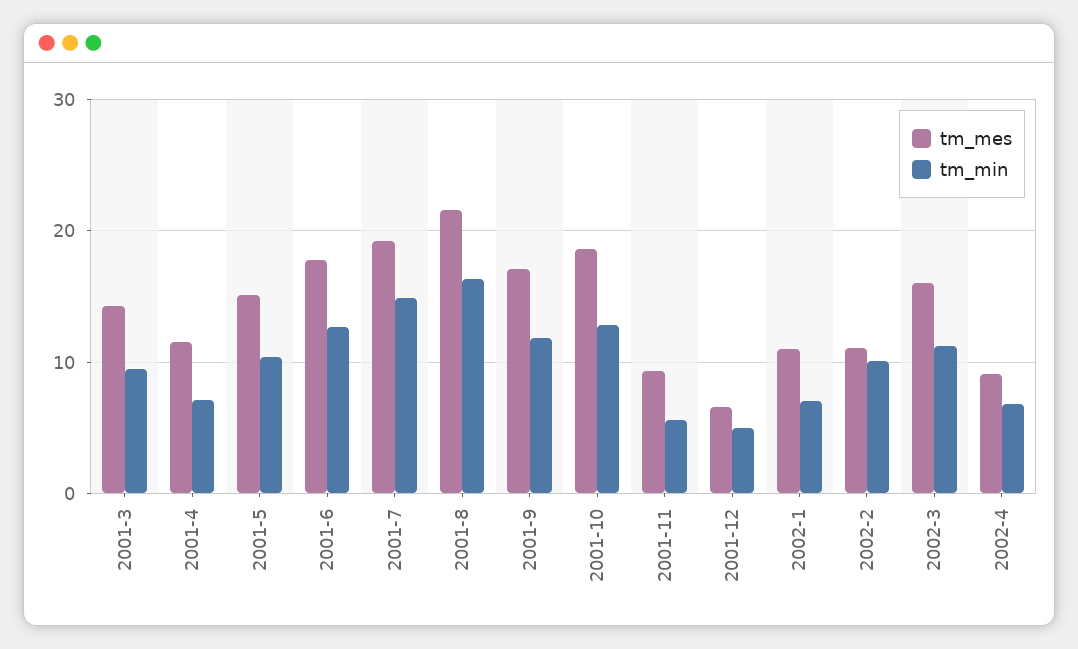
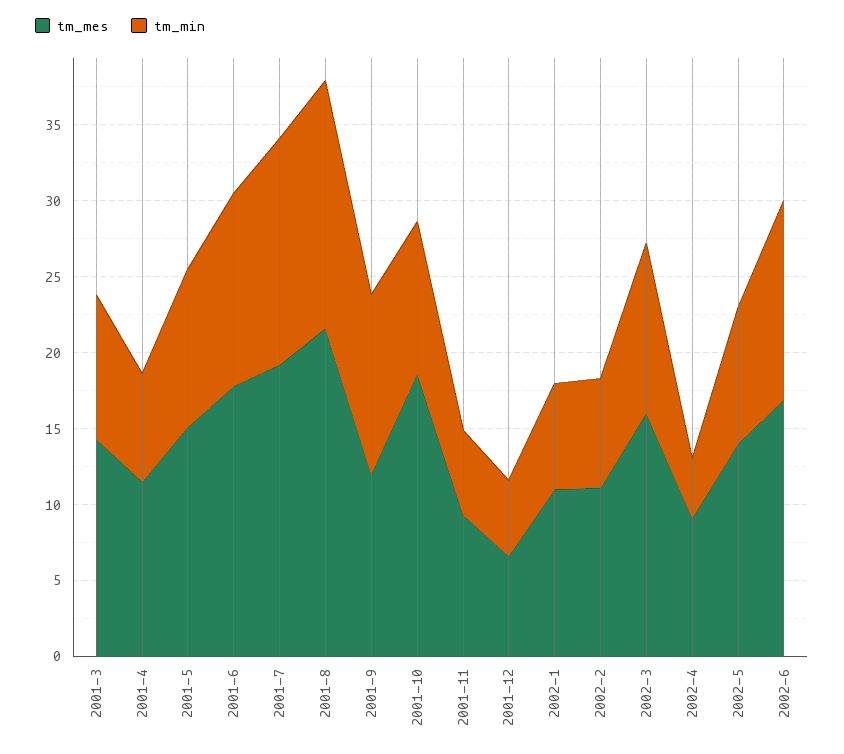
tm_mes, 2001-9: 17 -> 12
tm_min, 2001-10: 13 -> 10
tm_min, 2002-2: 10 -> 7
tm_min, 2002-4: 7 -> 4
tm_mes, 2002-5: none -> 14
tm_min, 2002-5: none -> 9
tm_mes, 2002-6: none -> 17
tm_min, 2002-6: none -> 13

